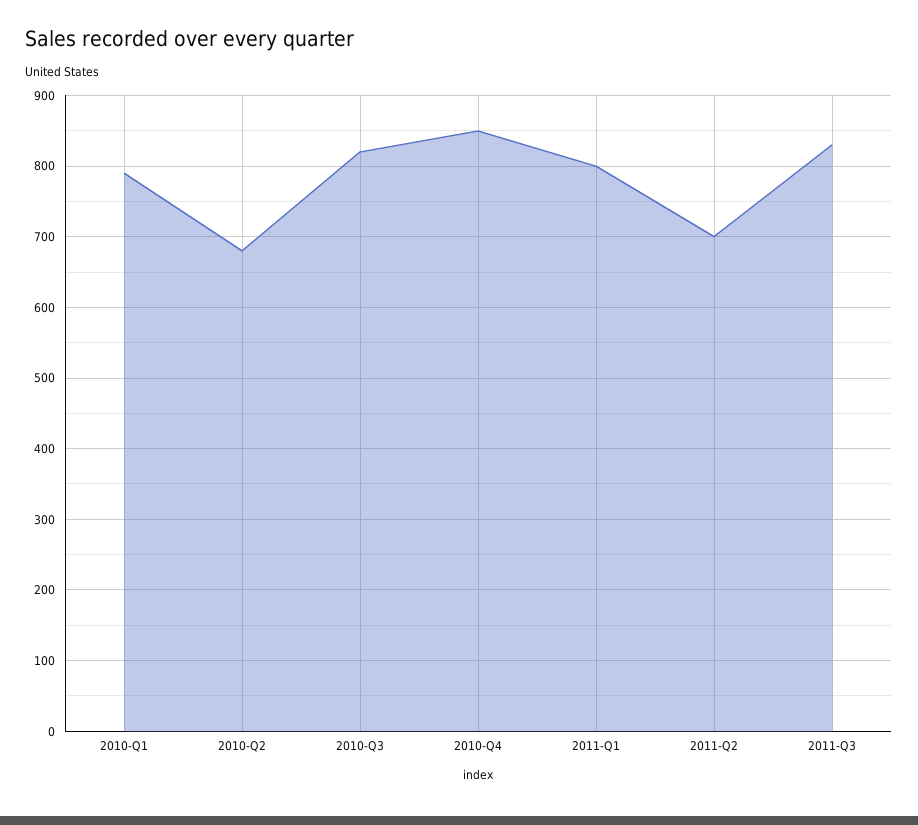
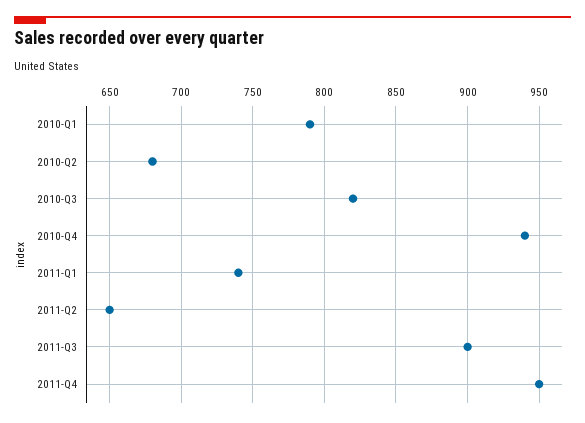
2010-Q4: 850 -> 940
2011-Q1: 800 -> 740
2011-Q2: 700 -> 650
2011-Q3: 830 -> 900
2011-Q4: none -> 950

